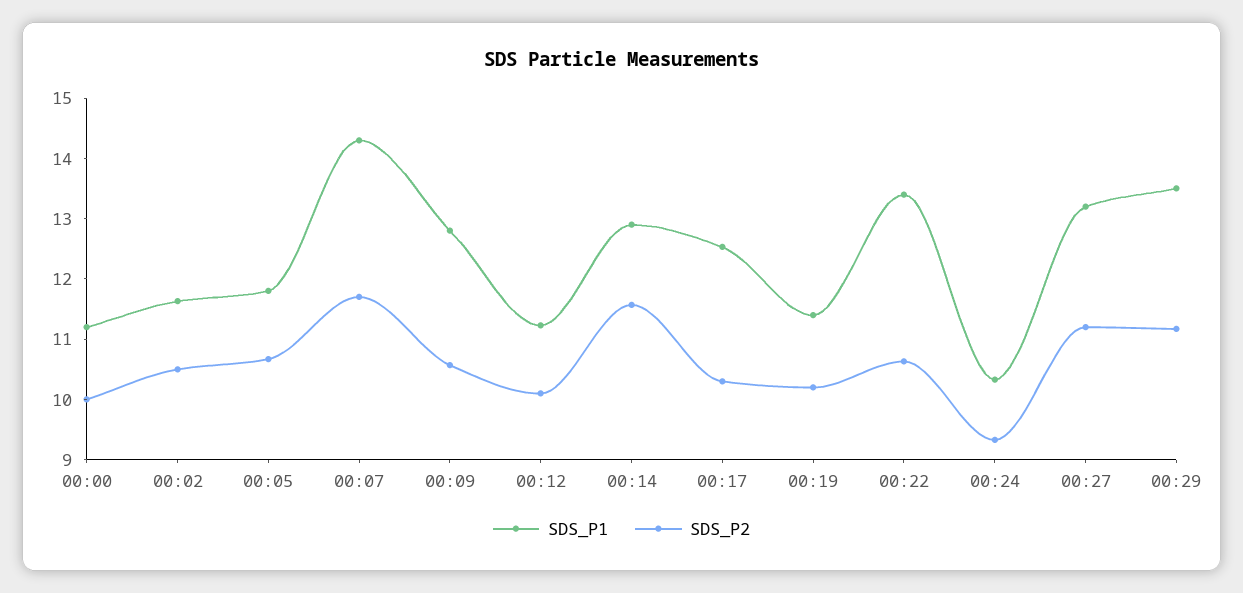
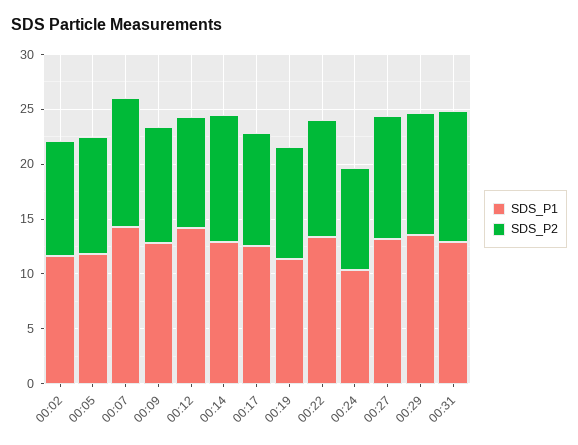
SDS_P1, 00:00: 11.2 -> none
SDS_P2, 00:00: 10 -> none
SDS_P1, 00:12: 11.2 -> 14
SDS_P1, 00:31: none -> 13
SDS_P2, 00:31: none -> 12

